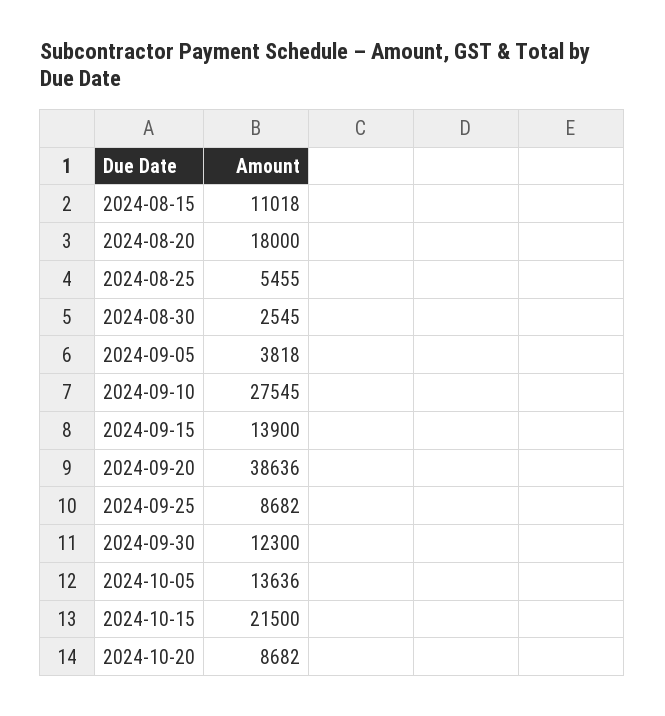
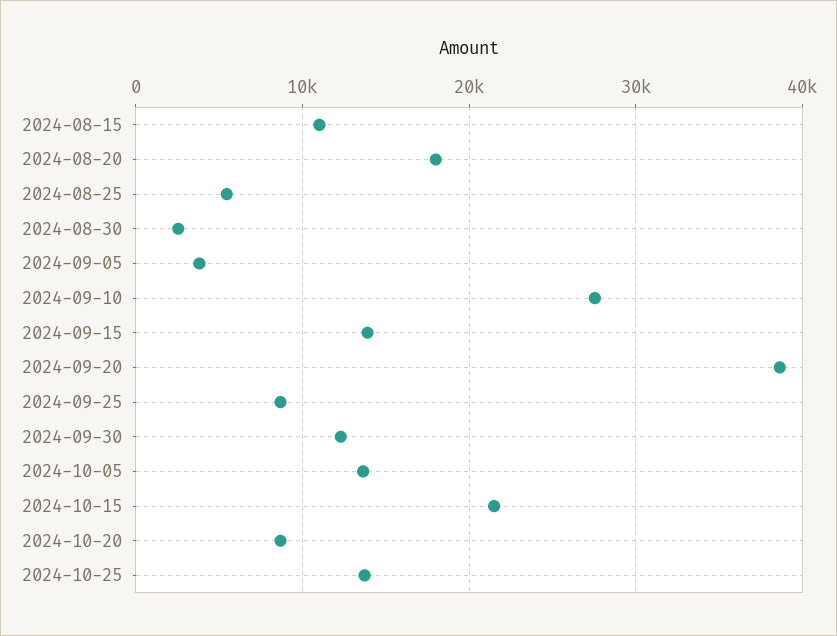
2024-10-25: none -> 14000

